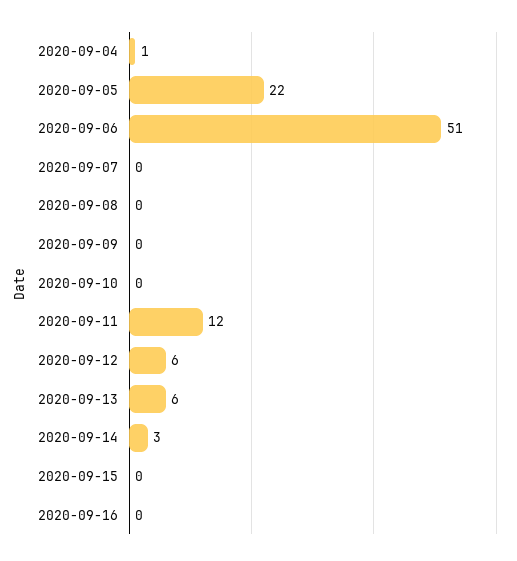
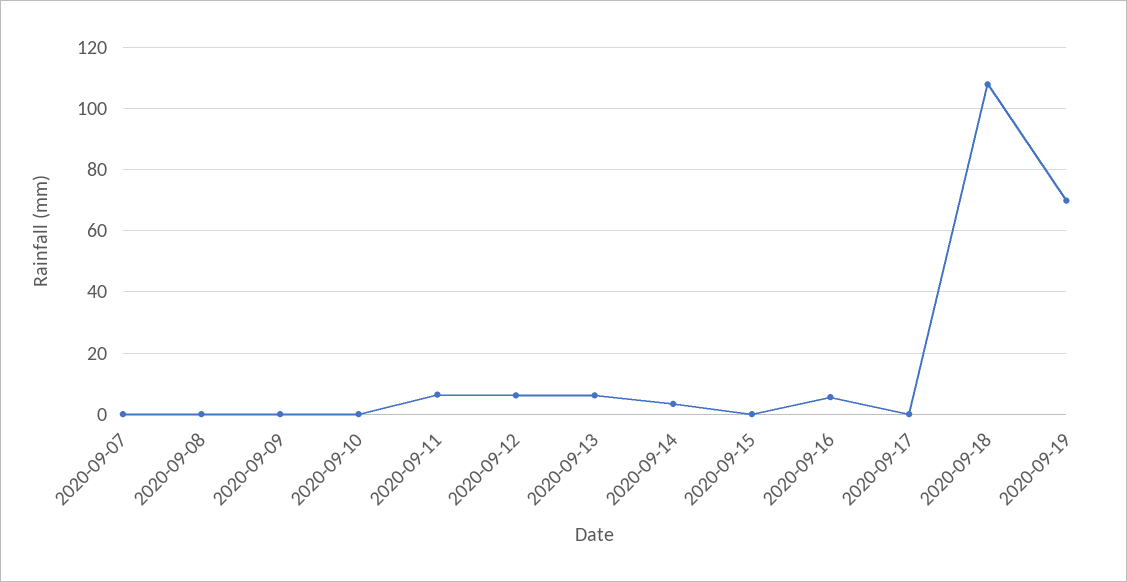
2020-09-04: 1 -> none
2020-09-05: 22 -> none
2020-09-06: 51 -> none
2020-09-11: 12 -> 6
2020-09-16: 0 -> 6
2020-09-17: none -> 0
2020-09-18: none -> 108
2020-09-19: none -> 70

